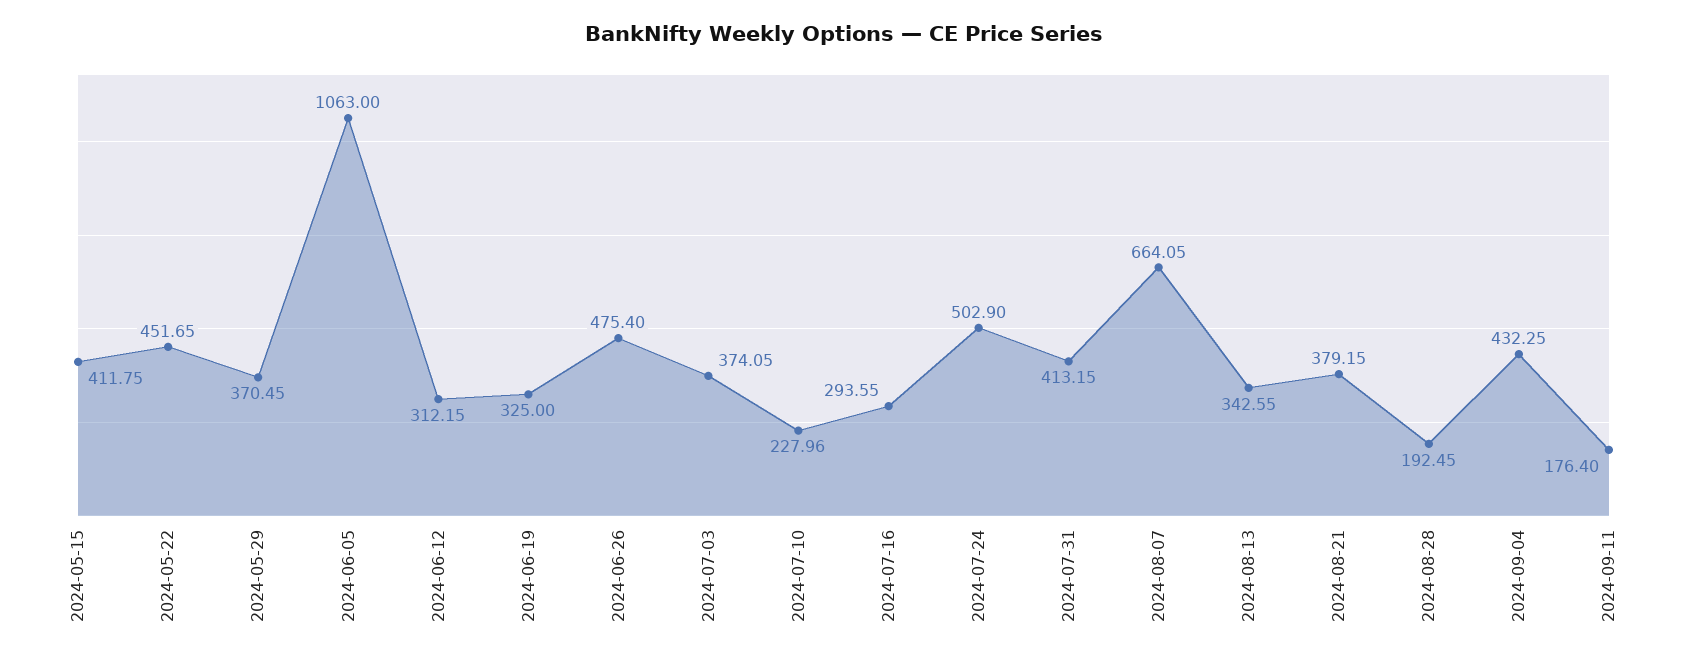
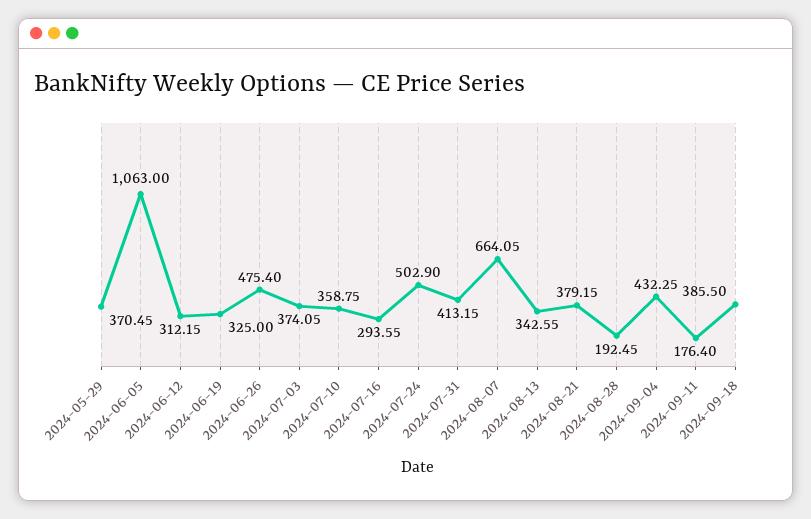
2024-05-15: 411.75 -> none
2024-05-22: 451.65 -> none
2024-07-10: 227.96 -> 358.75
2024-09-18: none -> 385.5

